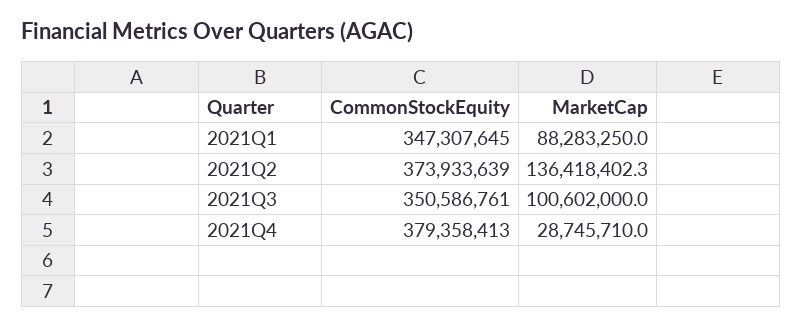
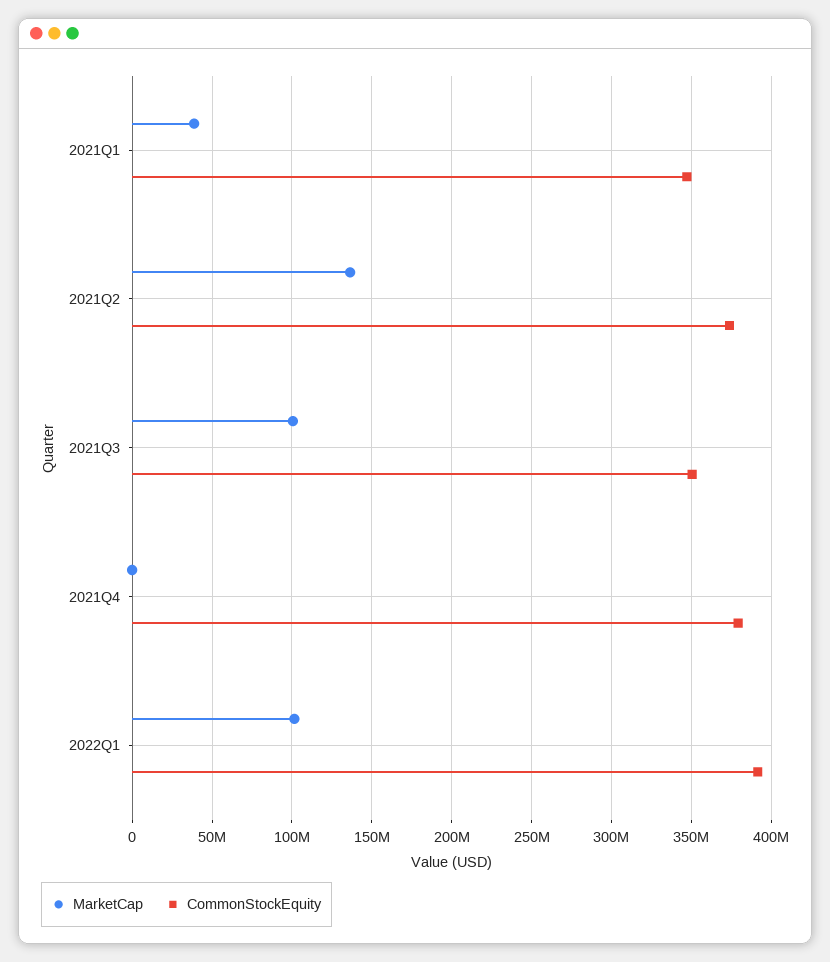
MarketCap, 2021Q1: 88283250 -> 40000000
MarketCap, 2021Q4: 28745710 -> 0
MarketCap, 2022Q1: none -> 100000000
CommonStockEquity, 2022Q1: none -> 390000000

